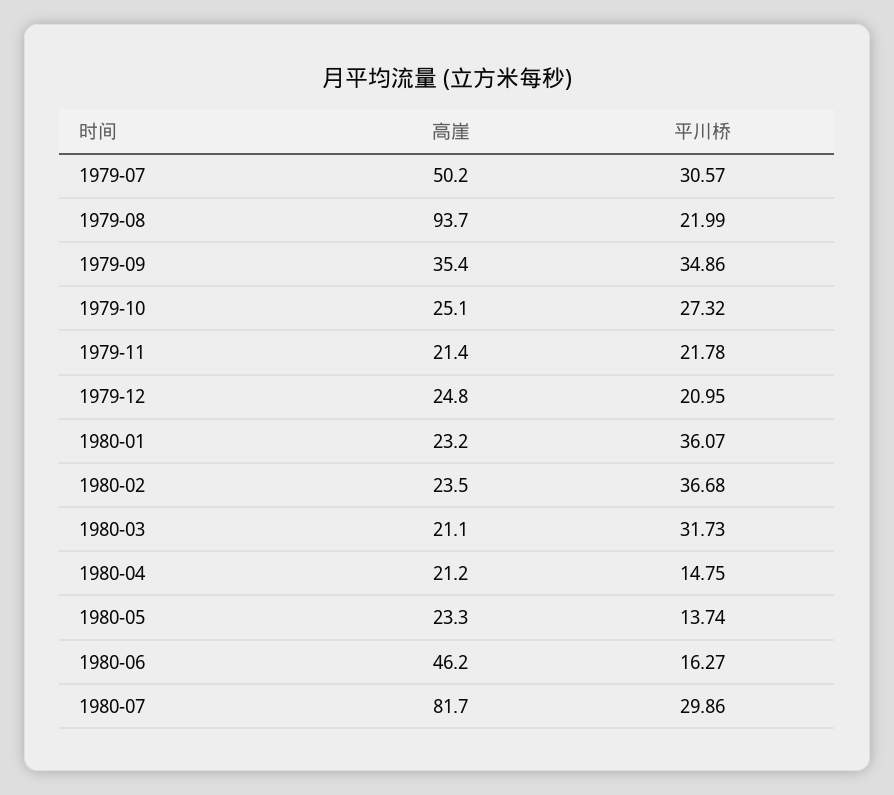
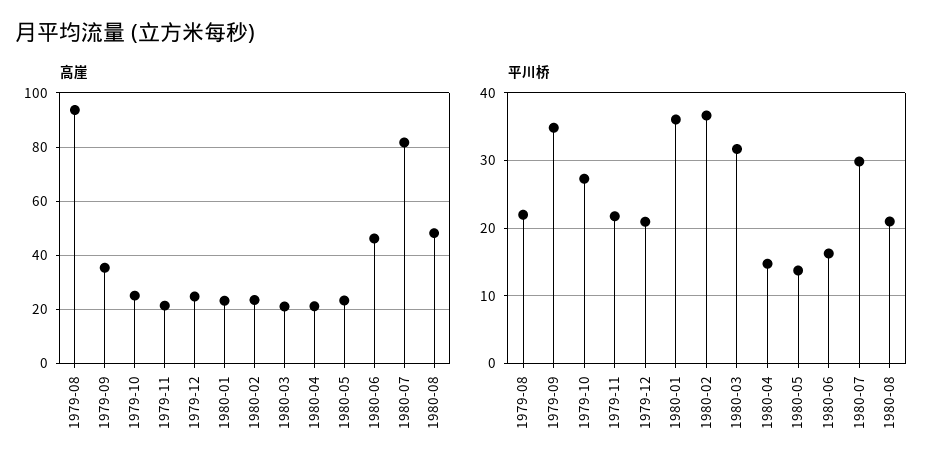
高崖, 1979-07: 50.2 -> none
平川桥, 1979-07: 30.57 -> none
高崖, 1980-08: none -> 47.5
平川桥, 1980-08: none -> 21

